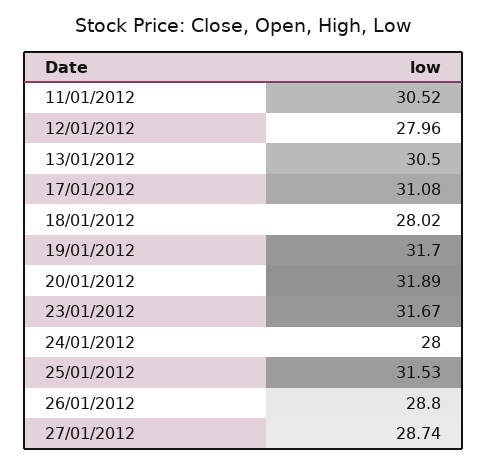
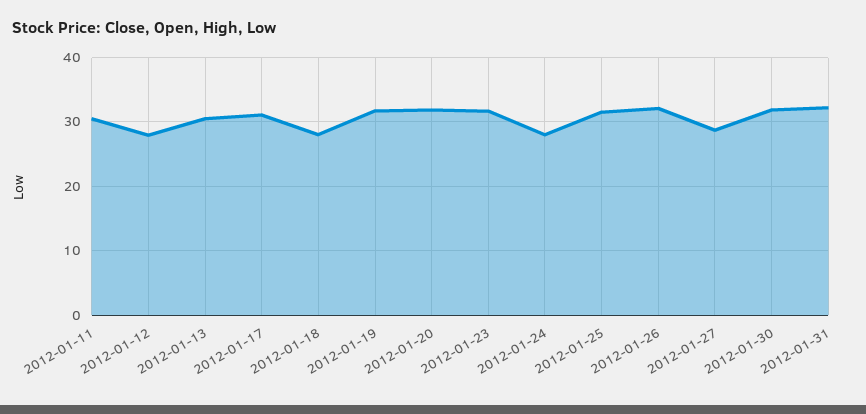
26/01/2012: 28.8 -> 32
2012-01-30: none -> 32
2012-01-31: none -> 32

